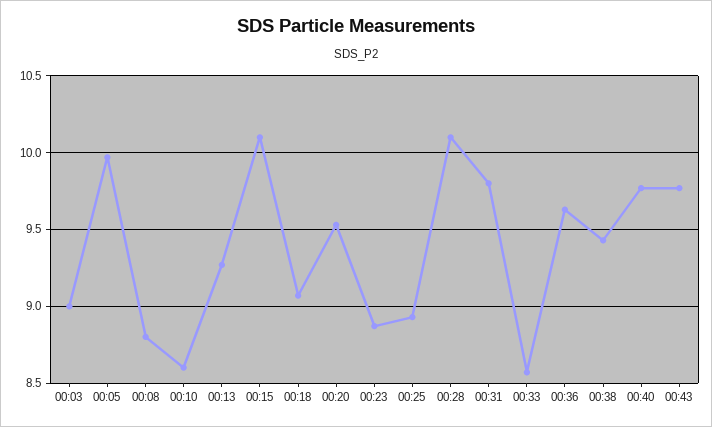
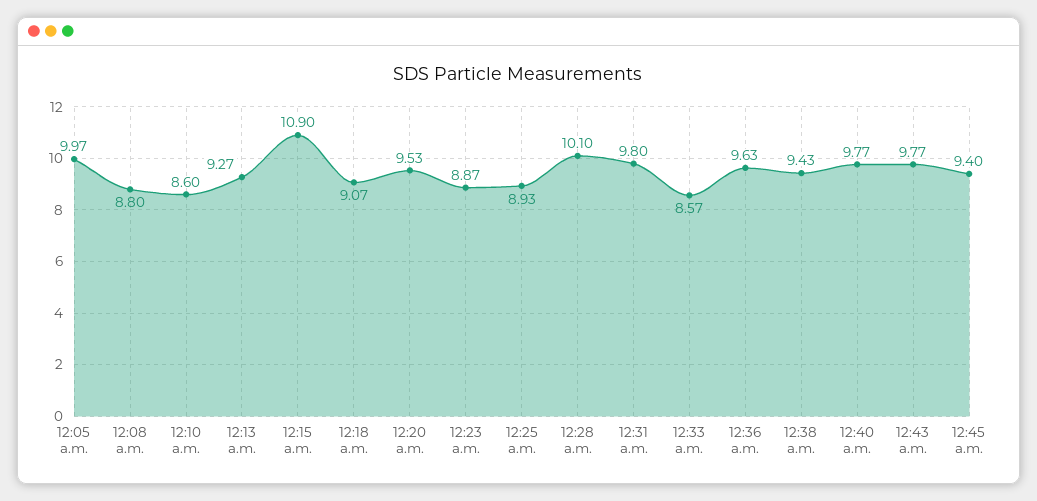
00:03: 9 -> none
00:15: 10.1 -> 10.9
12:45 a.m.: none -> 9.4

